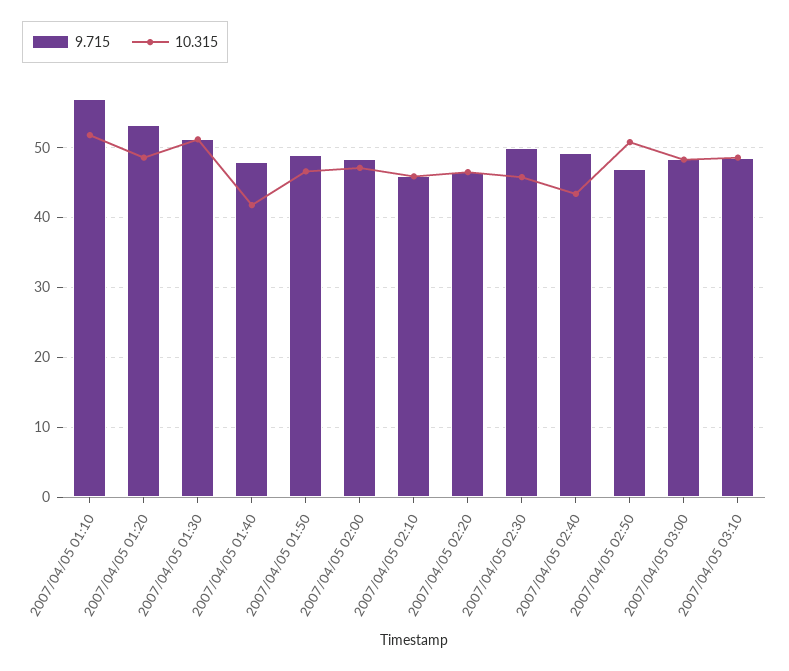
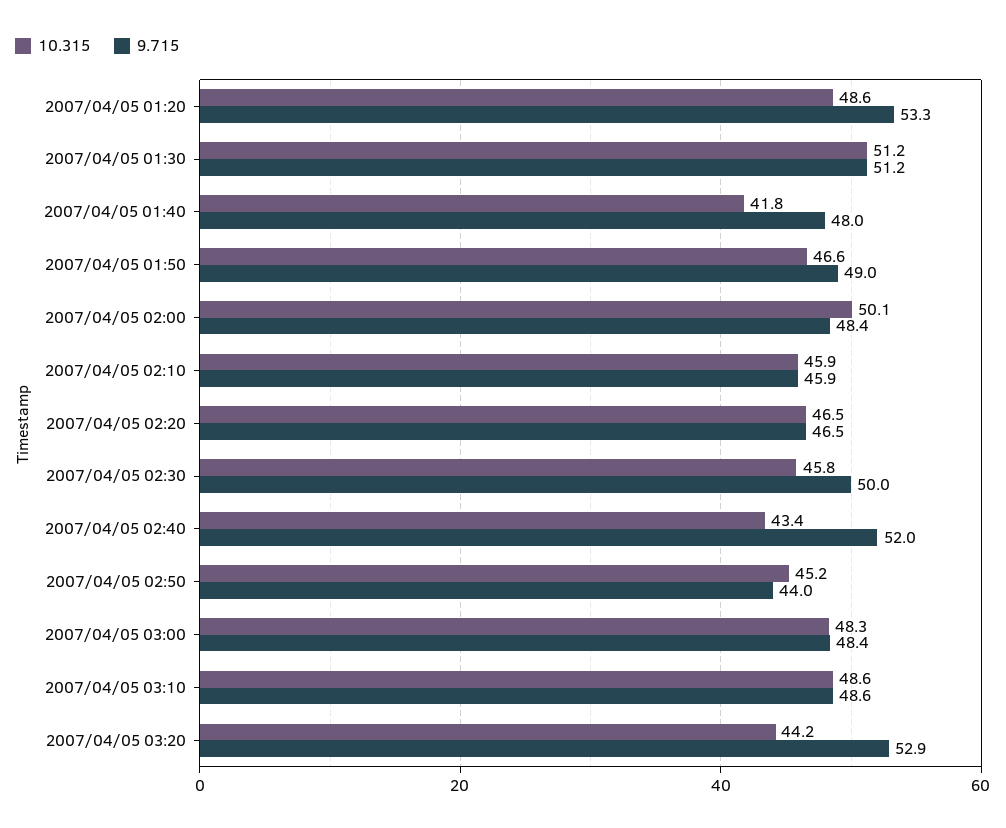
9.715, 2007/04/05 01:10: 57 -> none
10.315, 2007/04/05 01:10: 52 -> none
10.315, 2007/04/05 02:00: 47 -> 50.1
9.715, 2007/04/05 02:40: 49 -> 52
9.715, 2007/04/05 02:50: 47 -> 44
10.315, 2007/04/05 02:50: 51 -> 45.2
10.315, 2007/04/05 03:20: none -> 44.2
9.715, 2007/04/05 03:20: none -> 52.9

